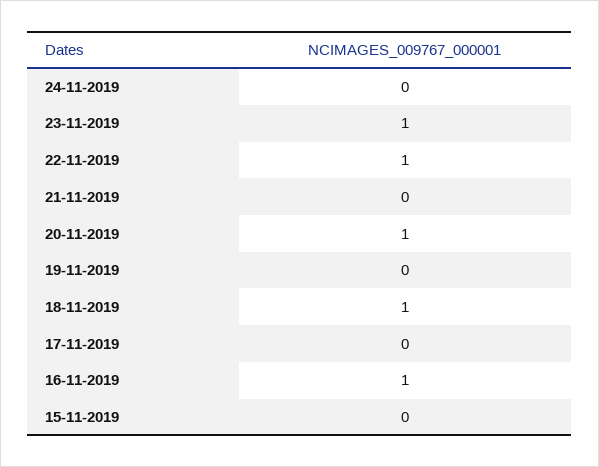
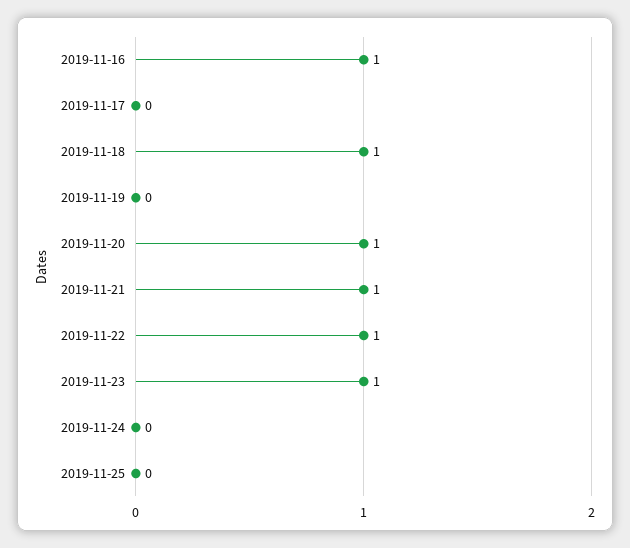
21-11-2019: 0 -> 1
15-11-2019: 0 -> none
2019-11-25: none -> 0

